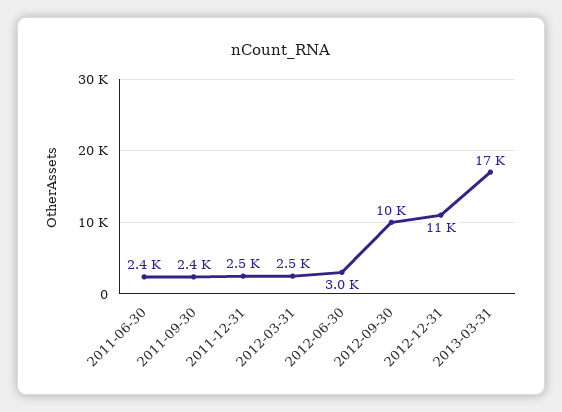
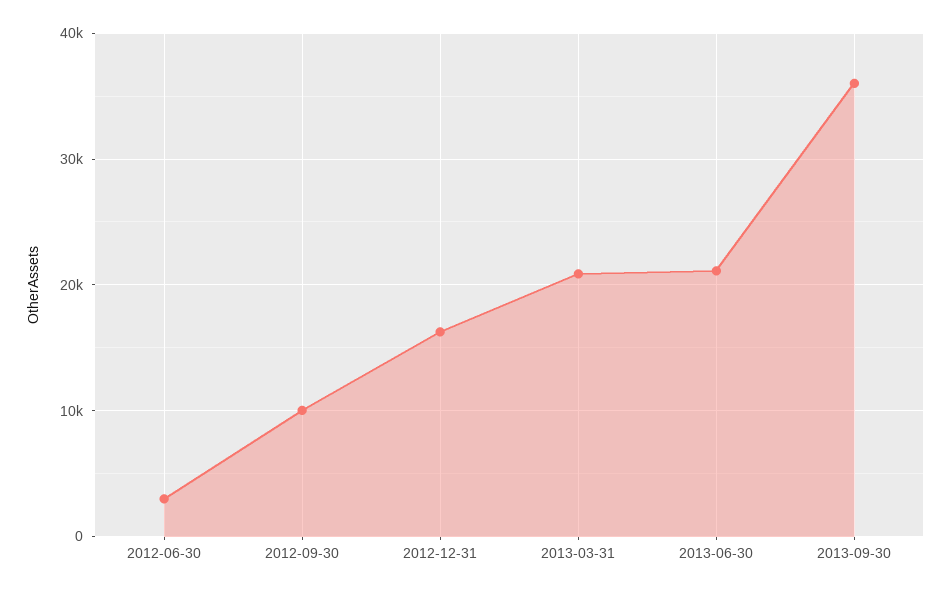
2011-06-30: 2400 -> none
2011-09-30: 2400 -> none
2011-12-31: 2500 -> none
2012-03-31: 2500 -> none
2012-12-31: 11000 -> 16000
2013-03-31: 17000 -> 21000
2013-06-30: none -> 21000
2013-09-30: none -> 36000

